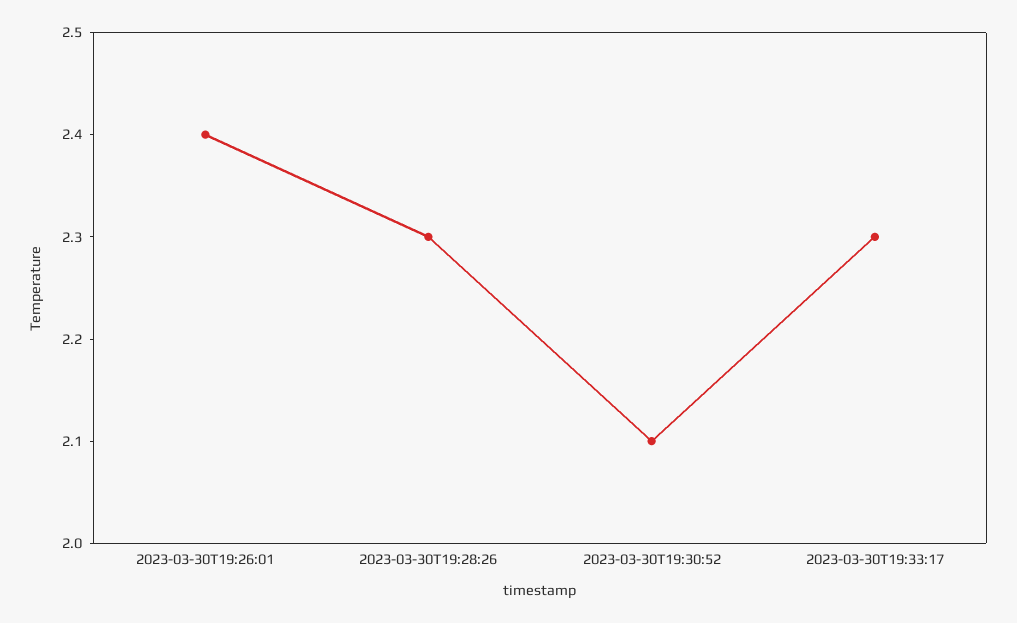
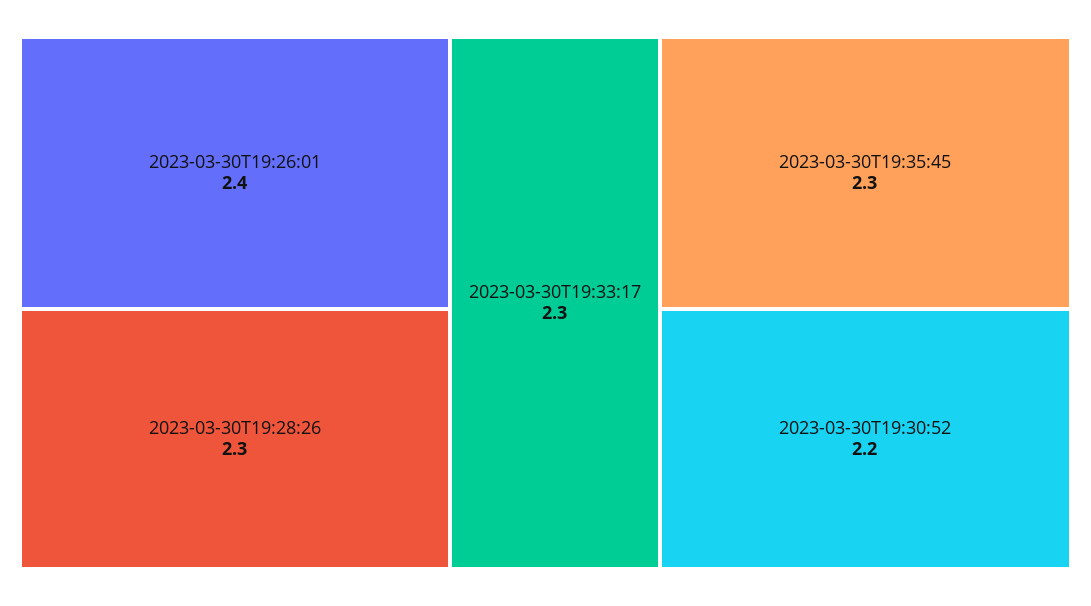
2023-03-30T19:30:52: 2.1 -> 2.2
2023-03-30T19:35:45: none -> 2.3

